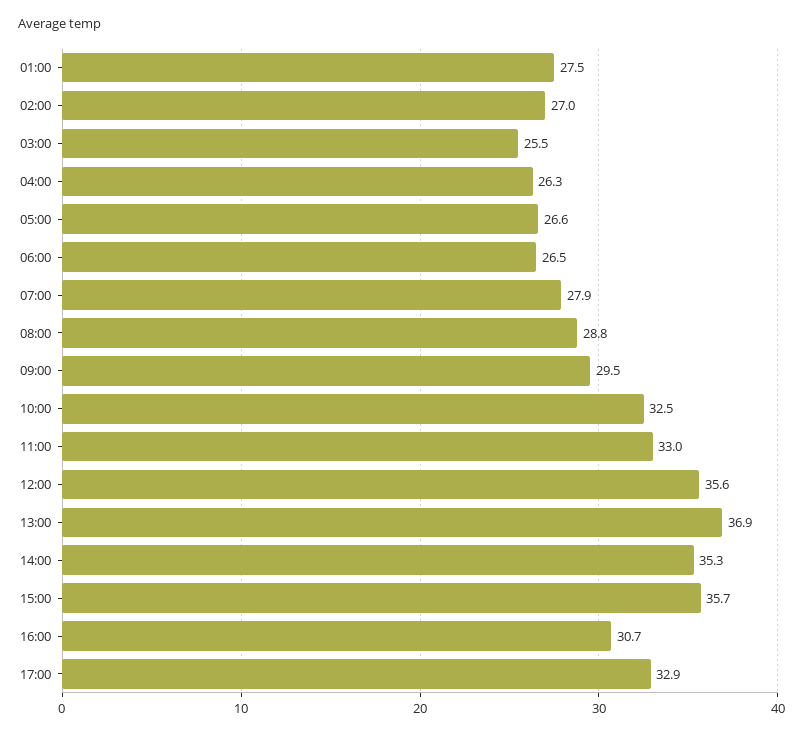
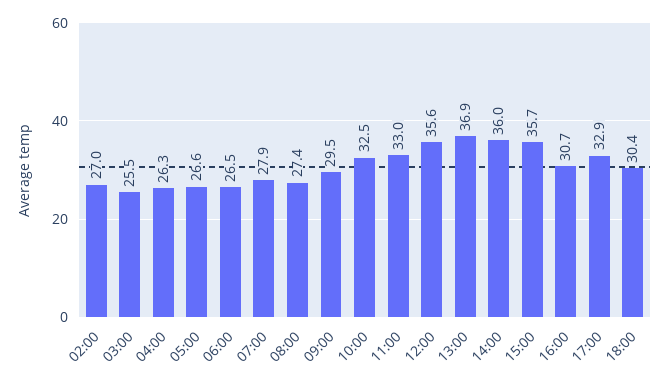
01:00: 27.5 -> none
08:00: 28.8 -> 27.4
14:00: 35.3 -> 36
18:00: none -> 30.4

